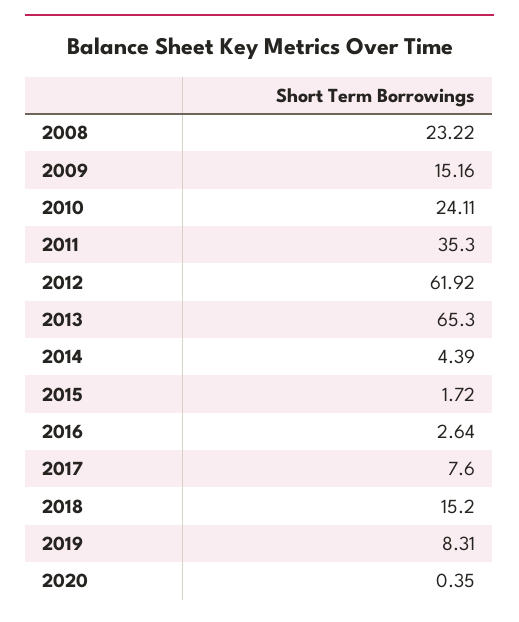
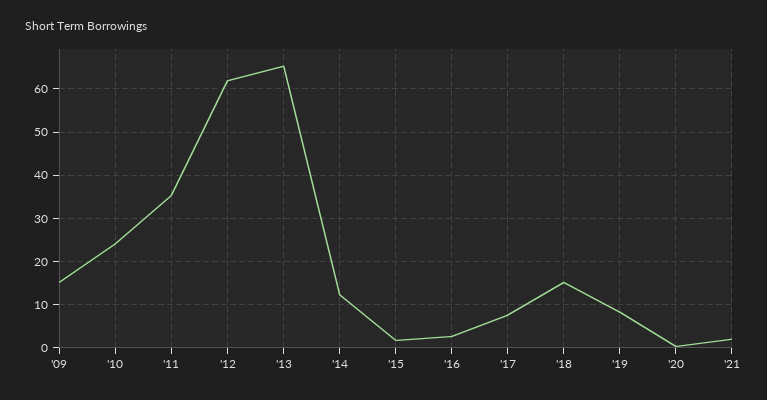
2008: 23.22 -> none
2014: 4.39 -> 12
'21: none -> 2

